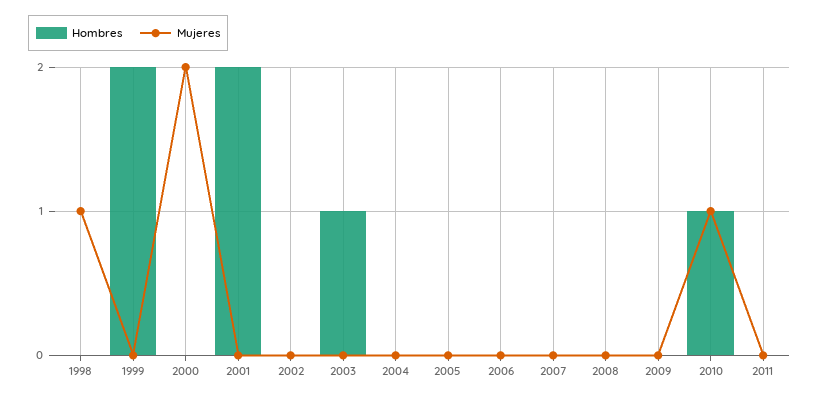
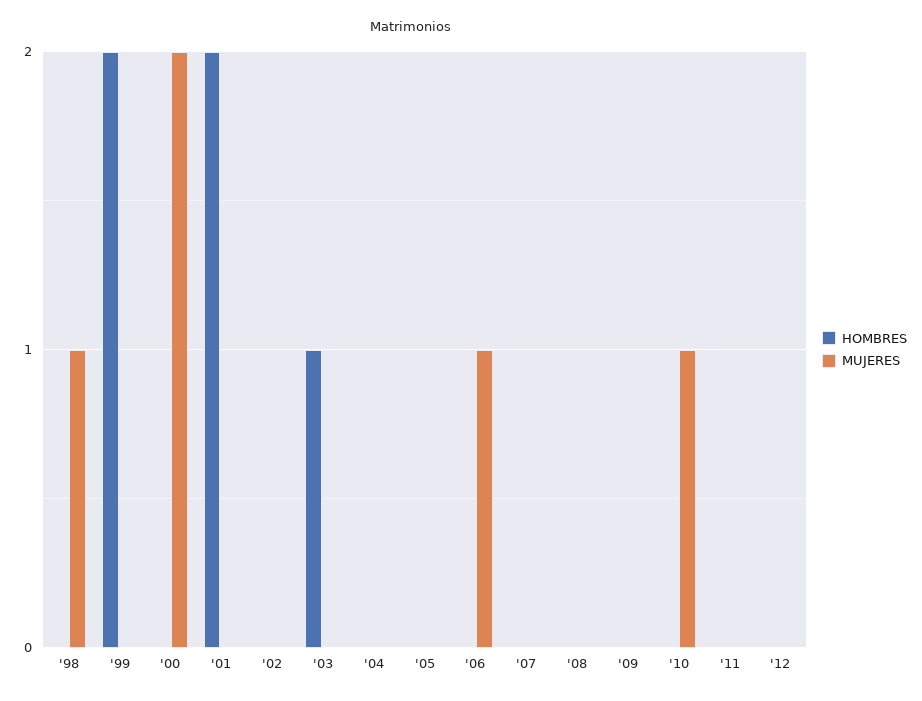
Mujeres, 2006: 0 -> 1
Hombres, 2010: 1 -> 0
Hombres, '12: none -> 0
Mujeres, '12: none -> 0

